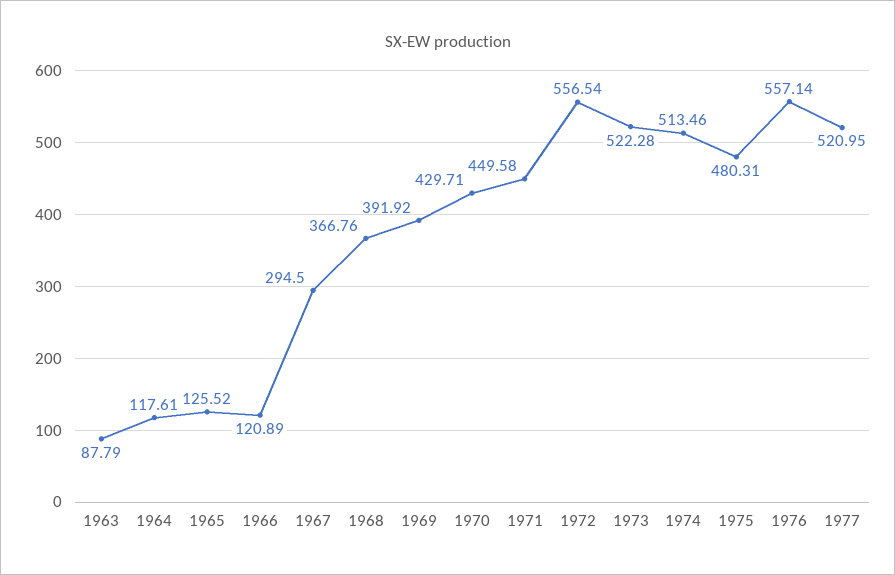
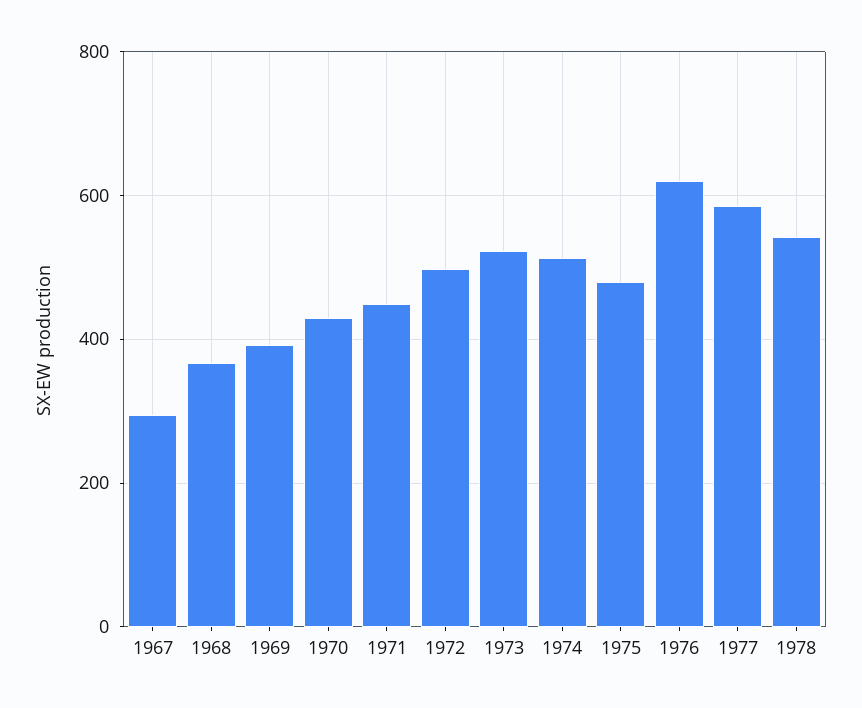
1963: 87.79 -> none
1964: 117.61 -> none
1965: 125.52 -> none
1966: 120.89 -> none
1972: 556.54 -> 500
1976: 557.14 -> 620
1977: 520.95 -> 580
1978: none -> 540

